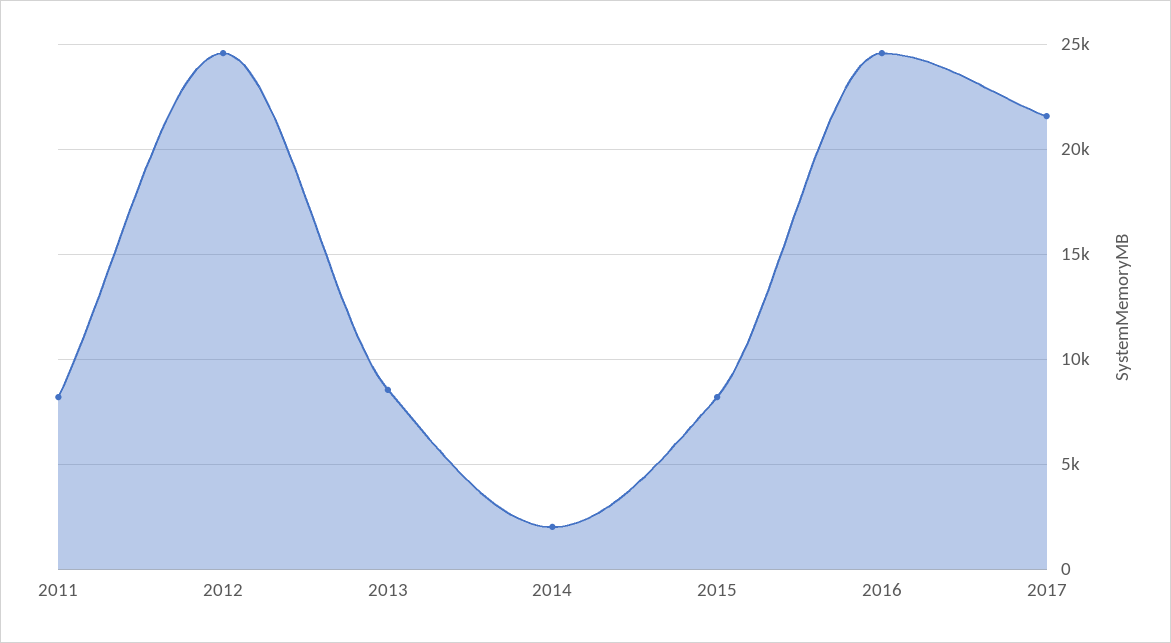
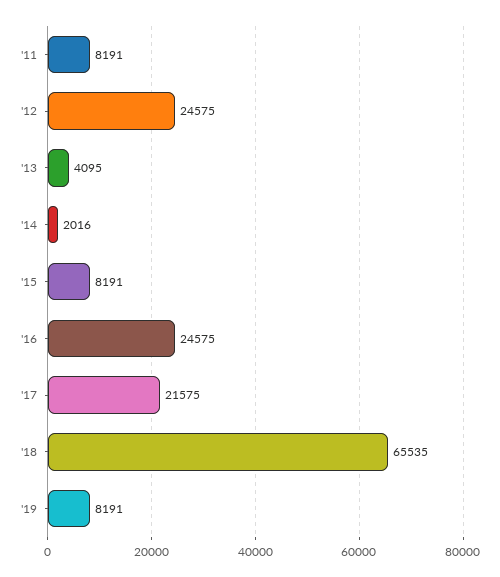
2013: 8500 -> 4095
'18: none -> 65535
'19: none -> 8191

